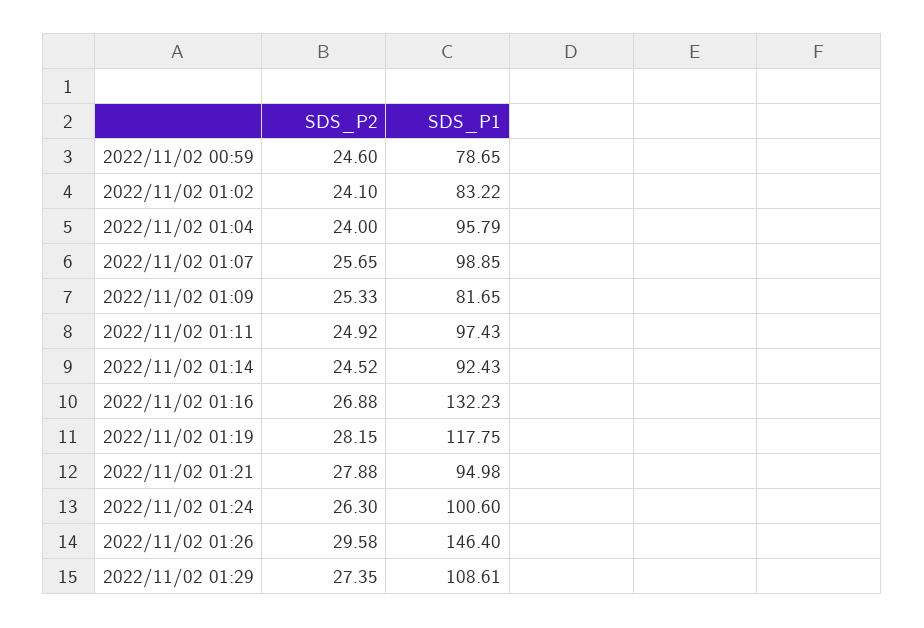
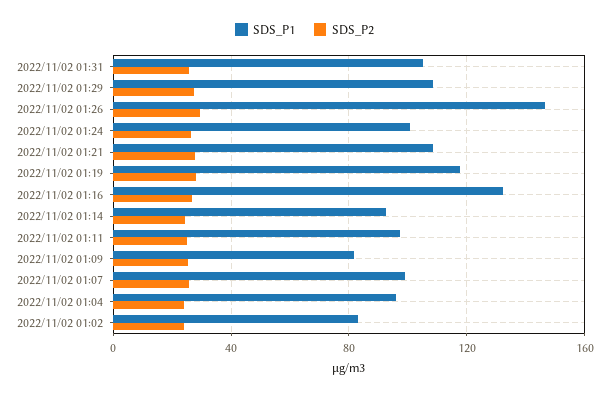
SDS_P2, 2022/11/02 00:59: 24.6 -> none
SDS_P1, 2022/11/02 00:59: 78.65 -> none
SDS_P1, 2022/11/02 01:21: 94.98 -> 110
SDS_P1, 2022/11/02 01:31: none -> 105
SDS_P2, 2022/11/02 01:31: none -> 25

